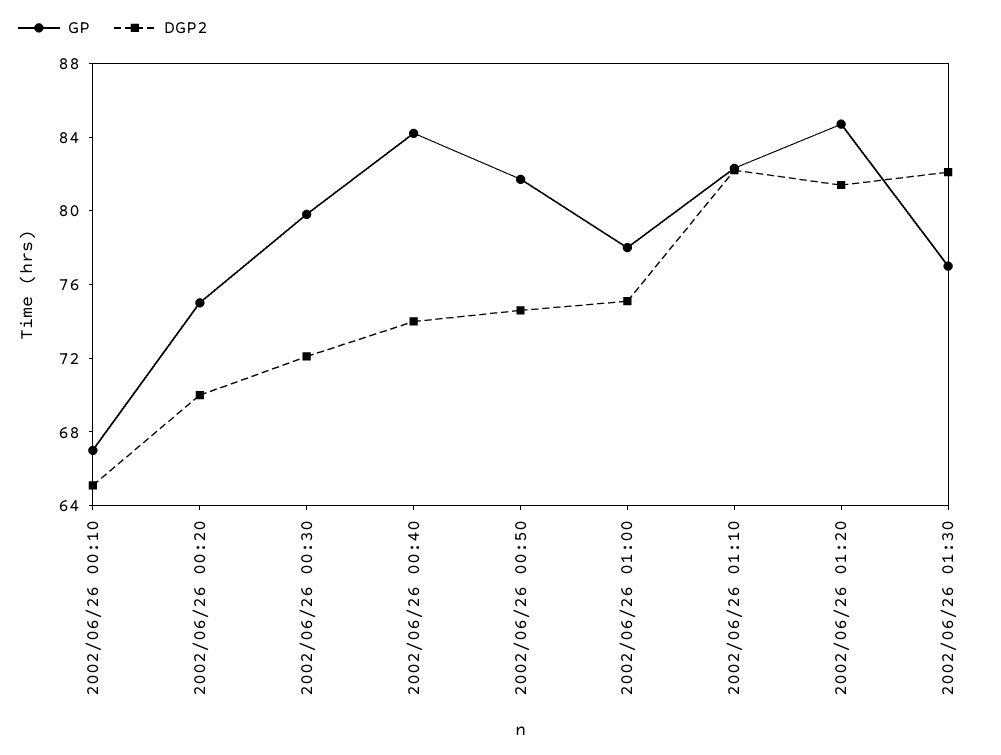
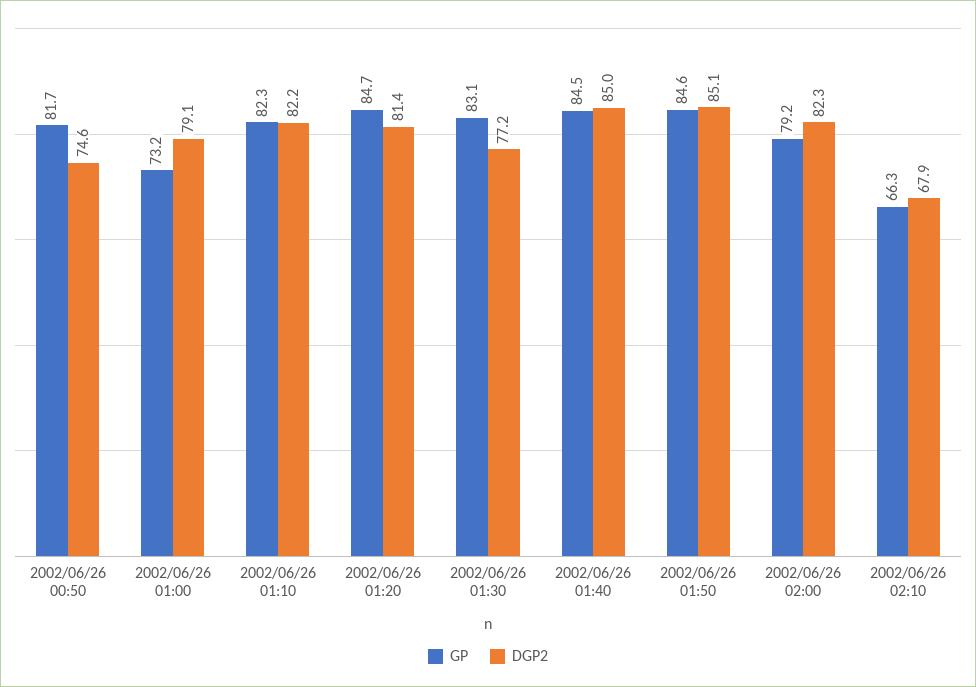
GP, 2002/06/26 00:10: 67 -> none
DGP2, 2002/06/26 00:10: 65 -> none
GP, 2002/06/26 00:20: 75 -> none
DGP2, 2002/06/26 00:20: 70 -> none
GP, 2002/06/26 00:30: 80 -> none
DGP2, 2002/06/26 00:30: 72 -> none
GP, 2002/06/26 00:40: 84 -> none
DGP2, 2002/06/26 00:40: 74 -> none
GP, 2002/06/26 01:00: 78 -> 73.2
DGP2, 2002/06/26 01:00: 75 -> 79.1
GP, 2002/06/26 01:30: 77 -> 83.1
DGP2, 2002/06/26 01:30: 82 -> 77.2
GP, 2002/06/26 01:40: none -> 84.5
DGP2, 2002/06/26 01:40: none -> 85
GP, 2002/06/26 01:50: none -> 84.6
DGP2, 2002/06/26 01:50: none -> 85.1
GP, 2002/06/26 02:00: none -> 79.2
DGP2, 2002/06/26 02:00: none -> 82.3
GP, 2002/06/26 02:10: none -> 66.3
DGP2, 2002/06/26 02:10: none -> 67.9

